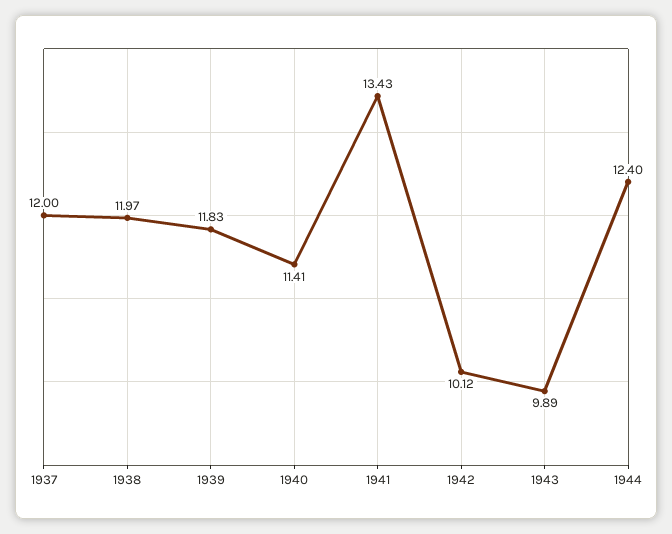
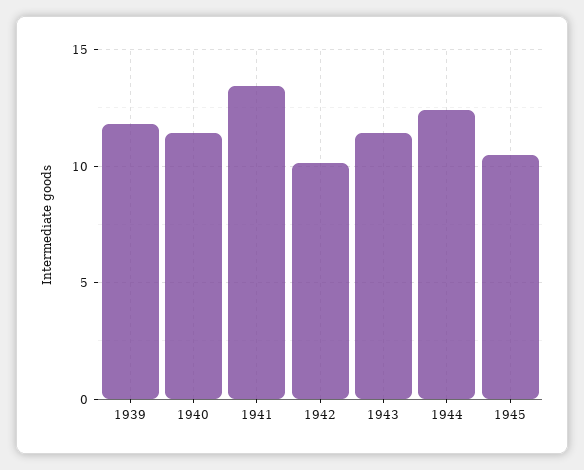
1937: 12 -> none
1938: 11.97 -> none
1943: 9.89 -> 11.5
1945: none -> 10.5

